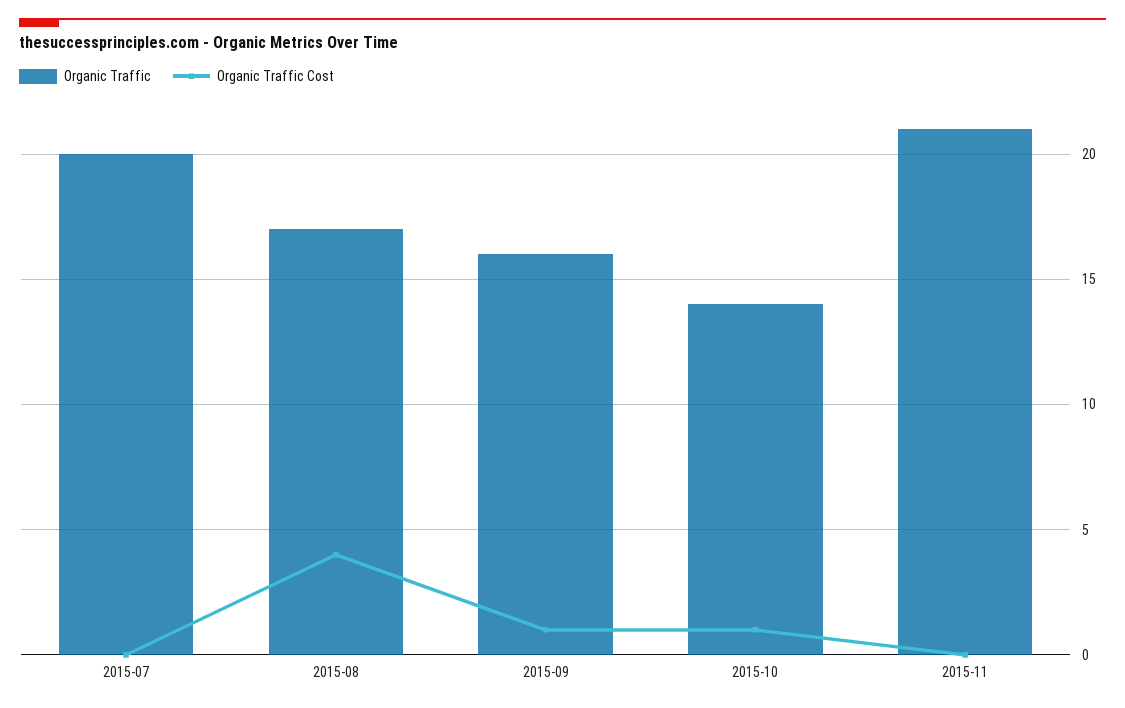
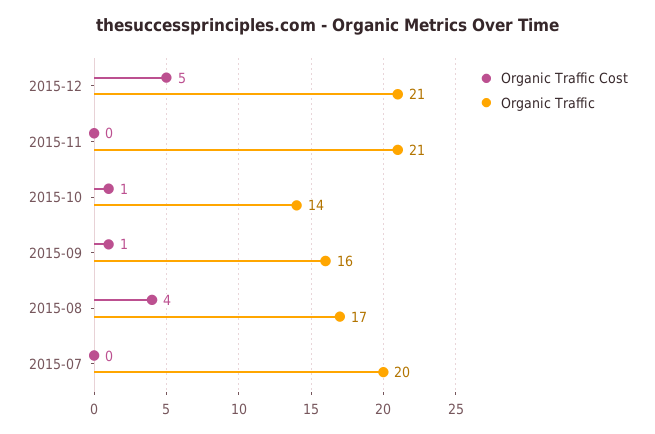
Organic Traffic Cost, 2015-12: none -> 5
Organic Traffic, 2015-12: none -> 21

